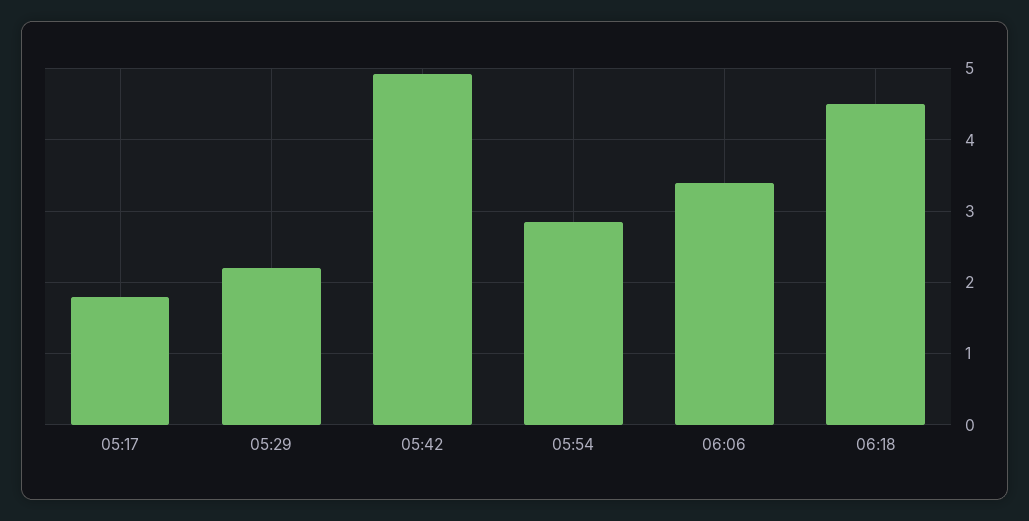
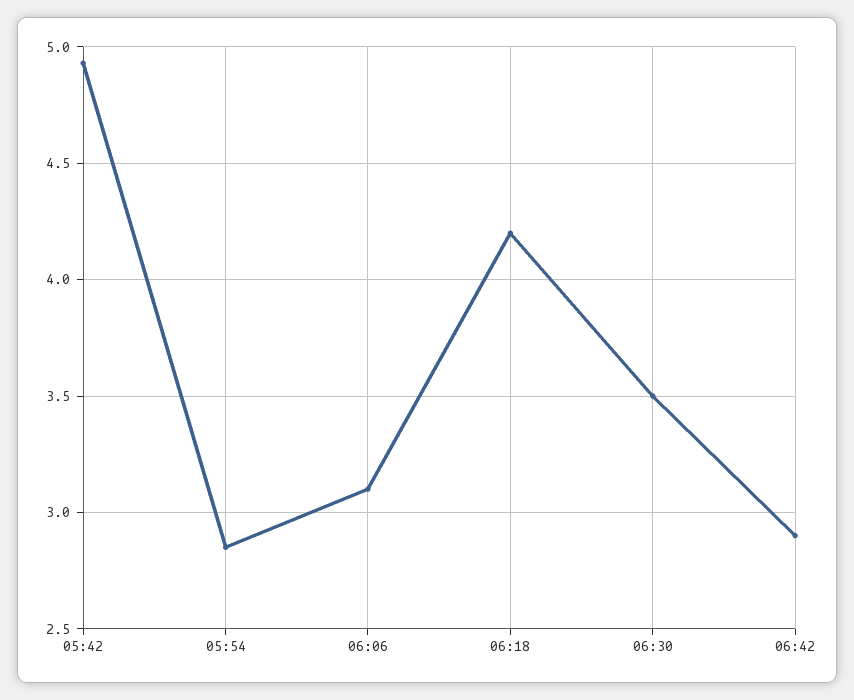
05:17: 1.8 -> none
05:29: 2.2 -> none
06:06: 3.4 -> 3.1
06:18: 4.5 -> 4.2
06:30: none -> 3.5
06:42: none -> 2.9

